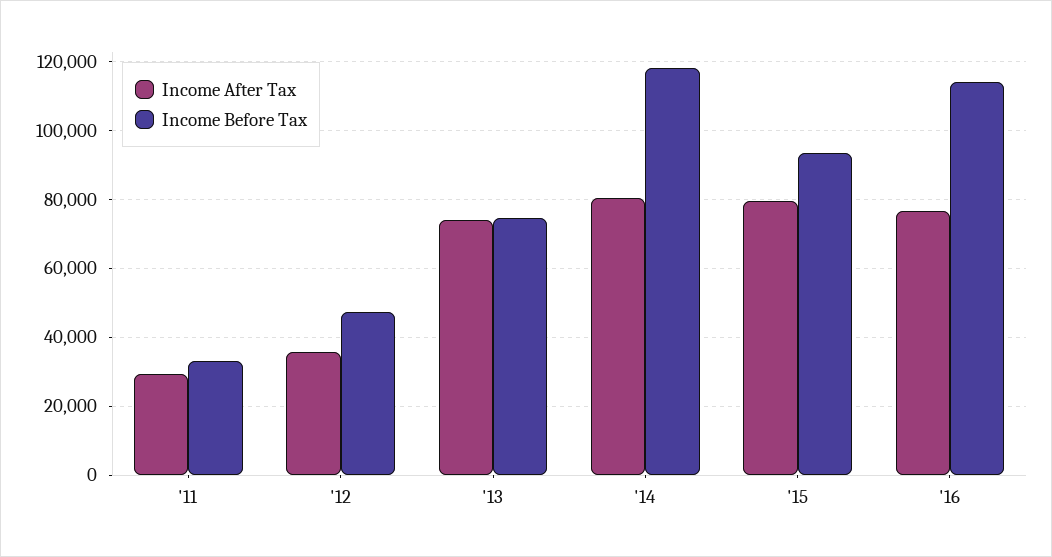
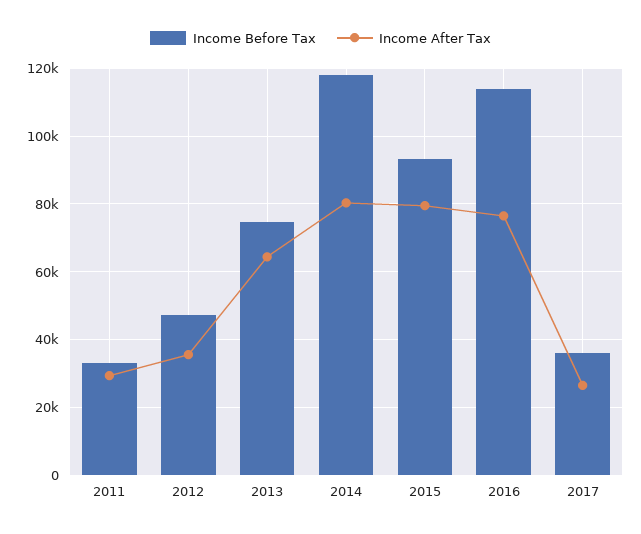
Income After Tax, '13: 74000 -> 64000
Income Before Tax, 2017: none -> 36000
Income After Tax, 2017: none -> 26000

